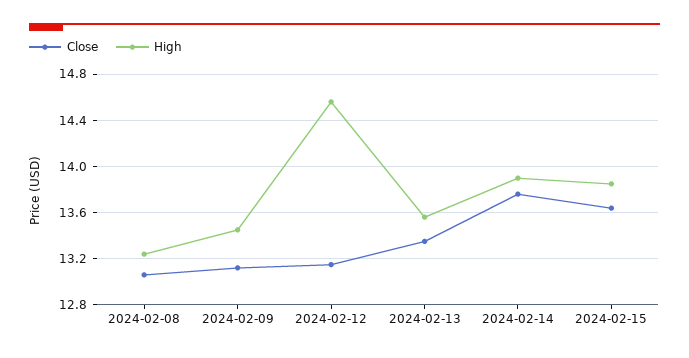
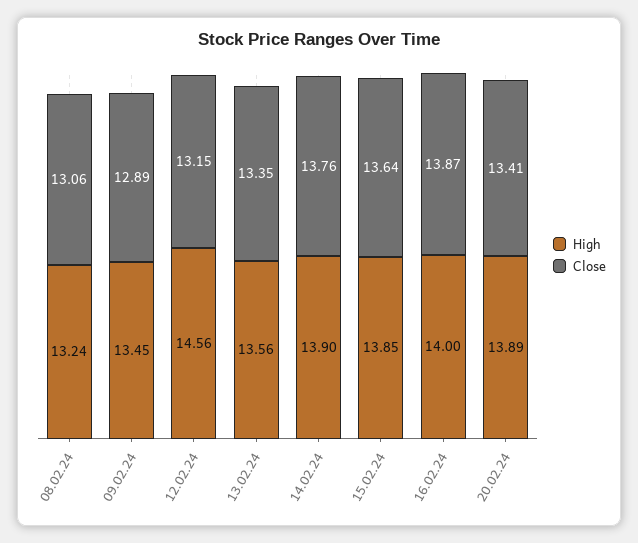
Close, 2024-02-09: 13.1 -> 12.89
High, 16.02.24: none -> 14
Close, 16.02.24: none -> 13.87
High, 20.02.24: none -> 13.89
Close, 20.02.24: none -> 13.41

